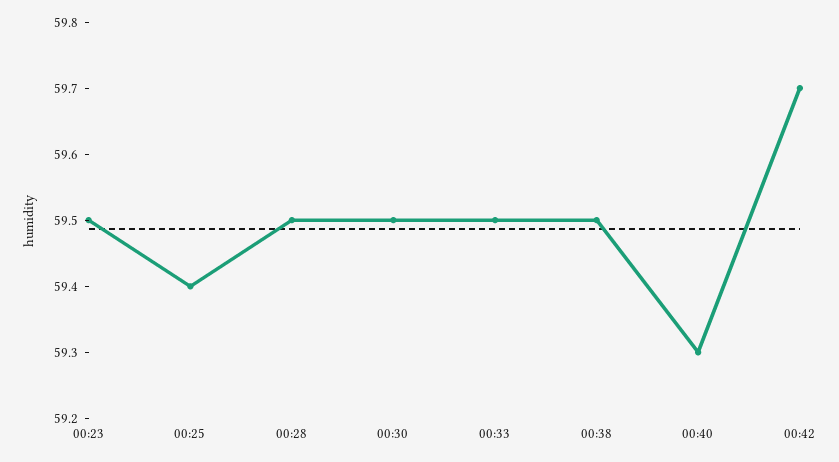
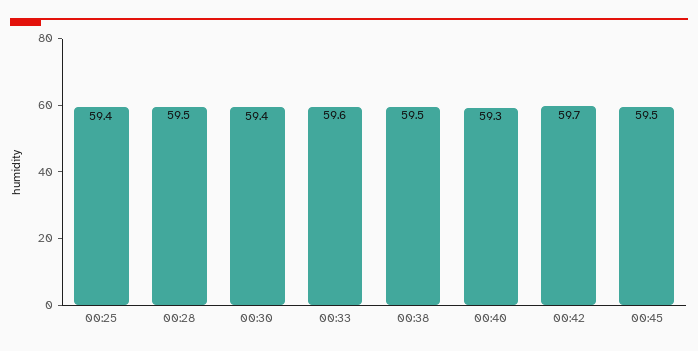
00:23: 59.5 -> none
00:30: 59.5 -> 59.4
00:33: 59.5 -> 59.6
00:45: none -> 59.5

